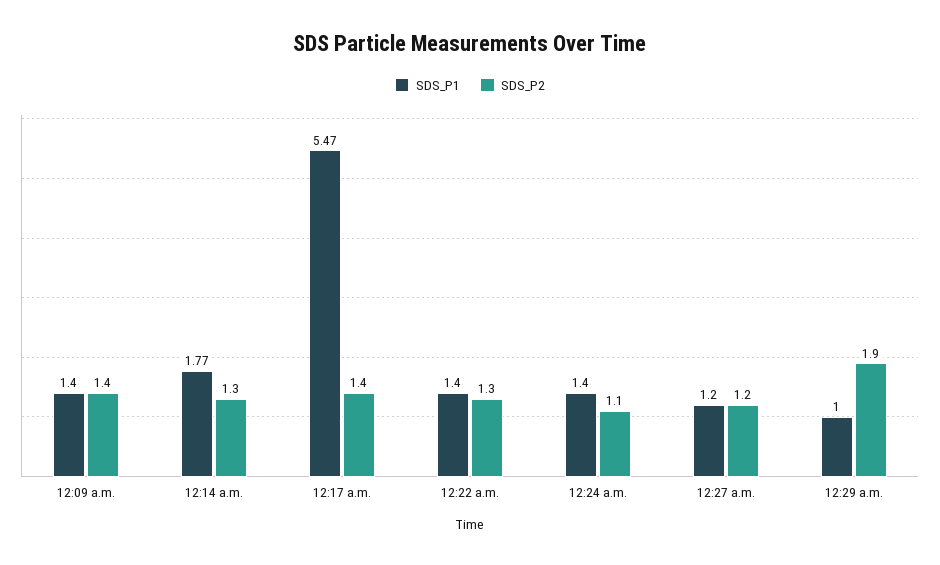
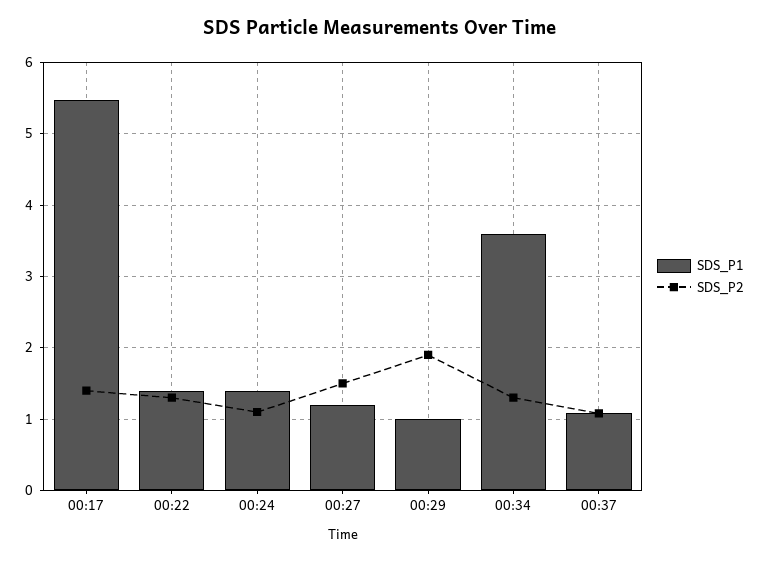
SDS_P1, 12:09 a.m.: 1.4 -> none
SDS_P2, 12:09 a.m.: 1.4 -> none
SDS_P1, 12:14 a.m.: 1.77 -> none
SDS_P2, 12:14 a.m.: 1.3 -> none
SDS_P2, 12:27 a.m.: 1.2 -> 1.5
SDS_P1, 00:34: none -> 3.6
SDS_P2, 00:34: none -> 1.3
SDS_P1, 00:37: none -> 1.1
SDS_P2, 00:37: none -> 1.1

